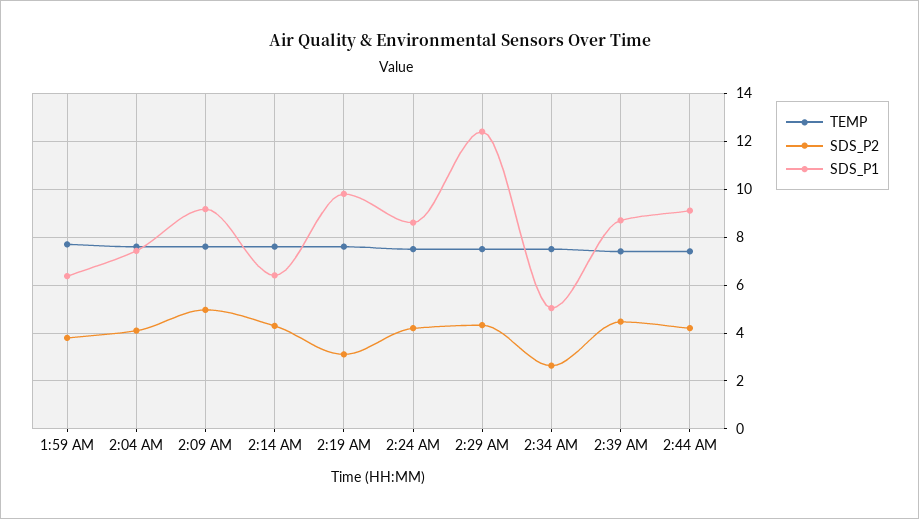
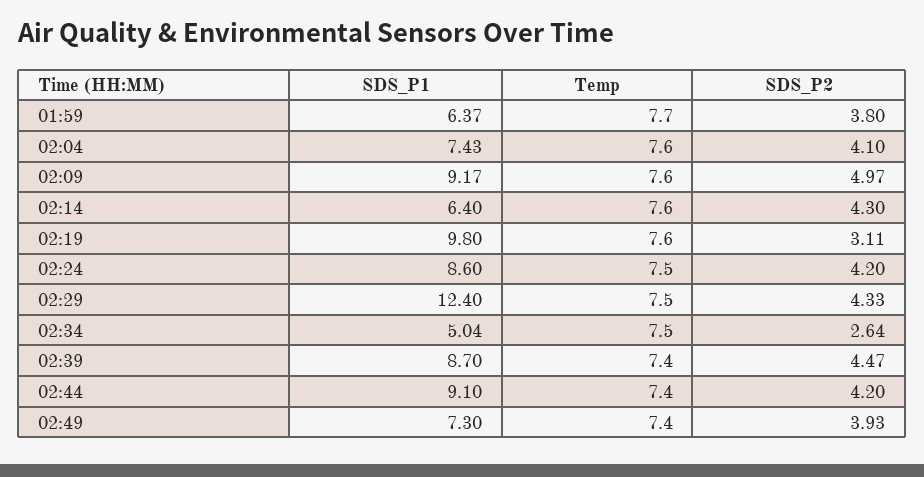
SDS_P1, 02:49: none -> 7.3
TEMP, 02:49: none -> 7.4
SDS_P2, 02:49: none -> 3.93

